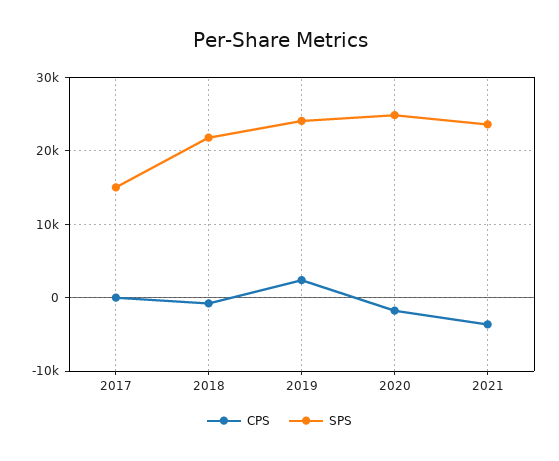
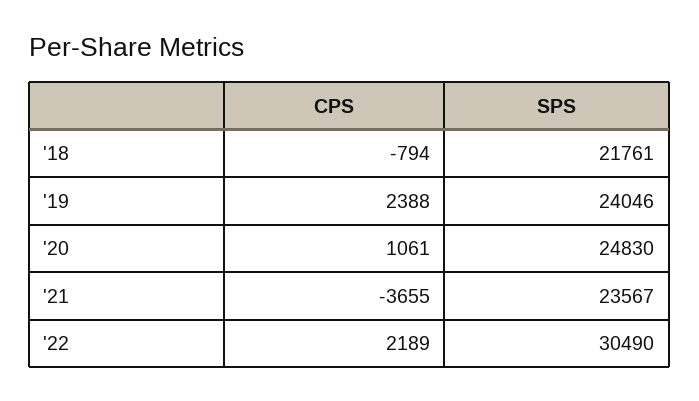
CPS, 2017: 0 -> none
SPS, 2017: 15000 -> none
CPS, 2020: -2000 -> 1061
CPS, '22: none -> 2189
SPS, '22: none -> 30490

